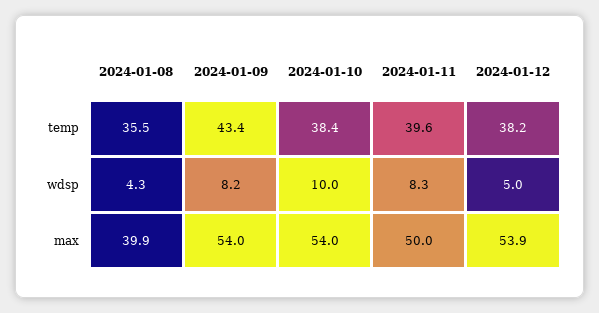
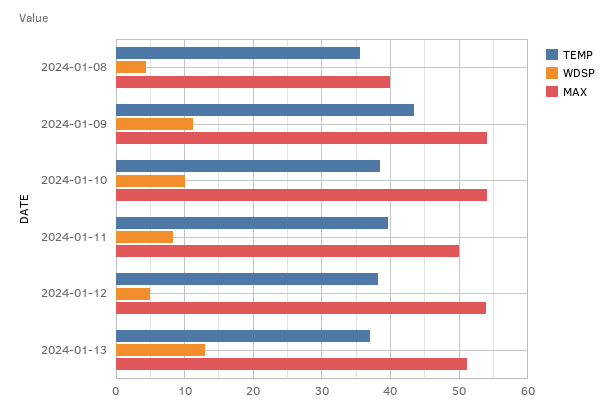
wdsp, 2024-01-09: 8.2 -> 11
temp, 2024-01-13: none -> 37
wdsp, 2024-01-13: none -> 13
max, 2024-01-13: none -> 51

